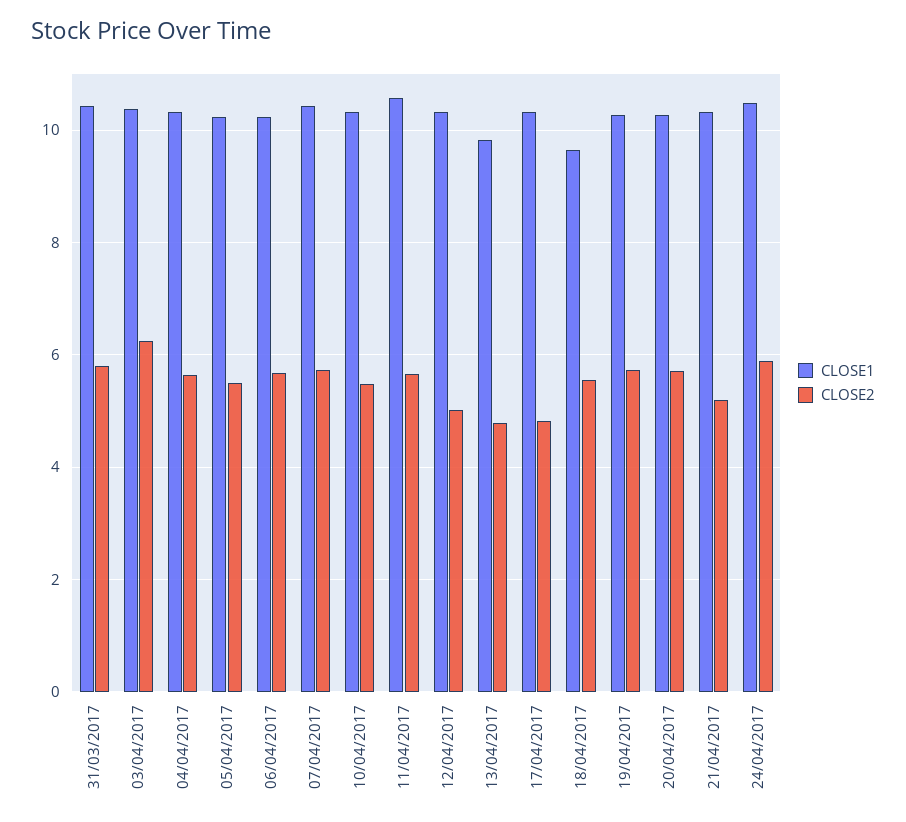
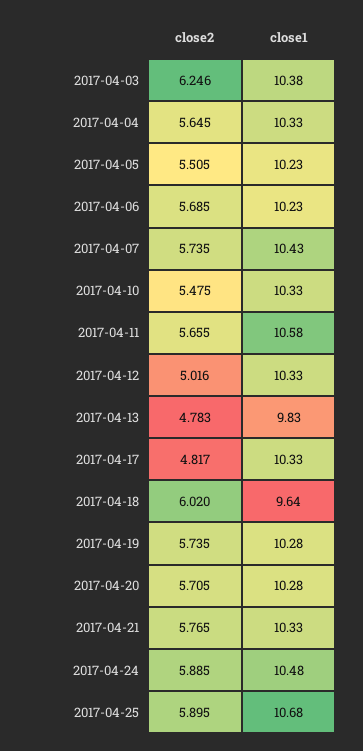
CLOSE1, 31/03/2017: 10.4 -> none
CLOSE2, 31/03/2017: 5.8 -> none
CLOSE2, 18/04/2017: 5.6 -> 6.02
CLOSE2, 21/04/2017: 5.2 -> 5.765
CLOSE2, 2017-04-25: none -> 5.895
CLOSE1, 2017-04-25: none -> 10.68

